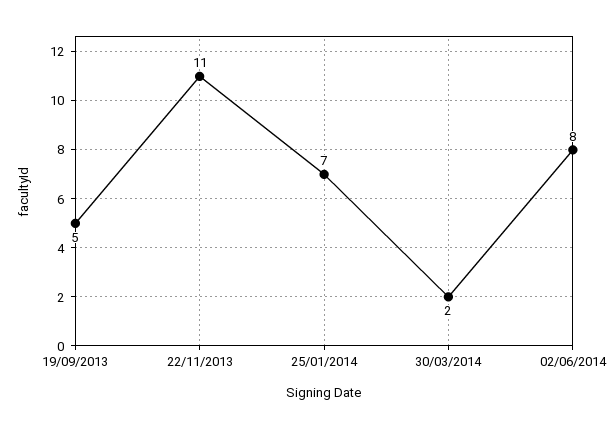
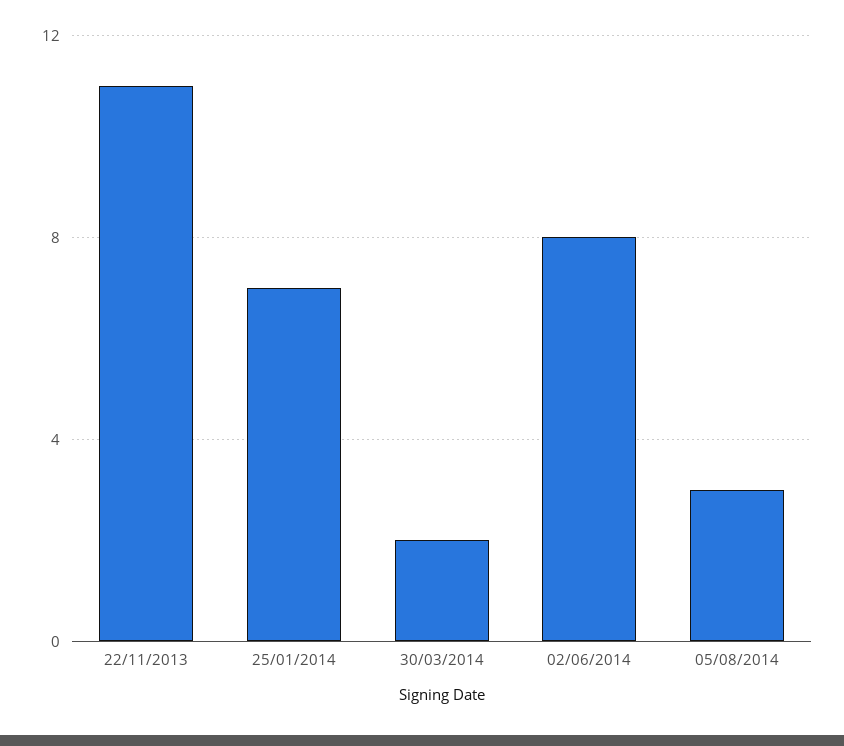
19/09/2013: 5 -> none
05/08/2014: none -> 3

